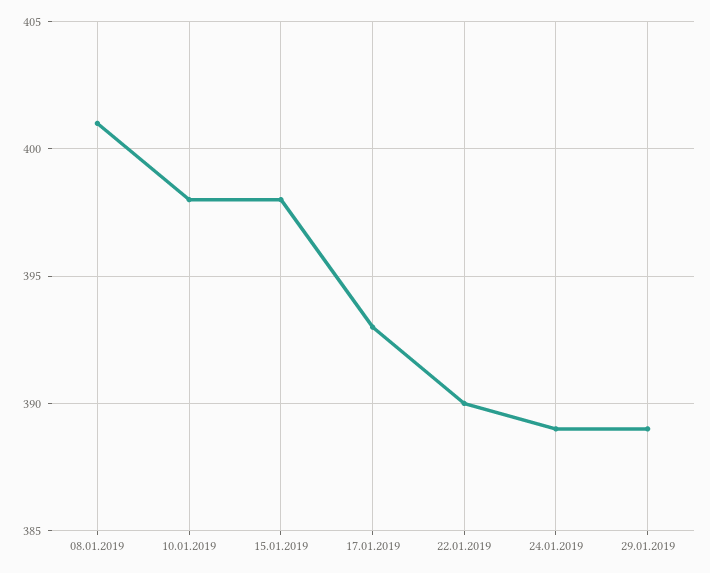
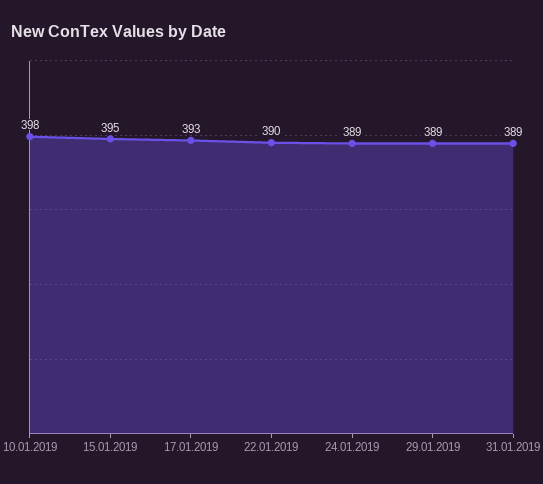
08.01.2019: 401 -> none
15.01.2019: 398 -> 395
31.01.2019: none -> 389

